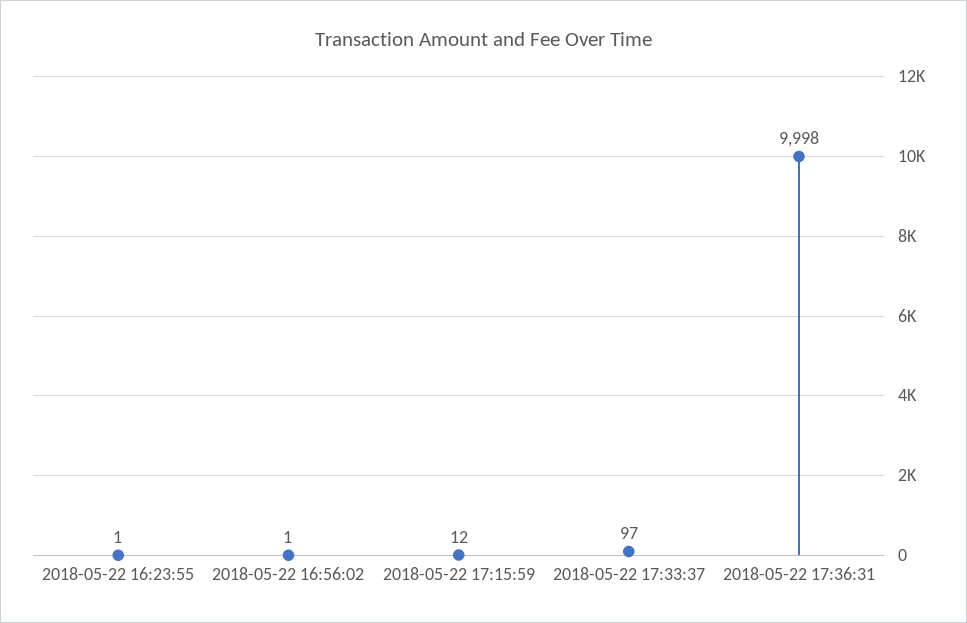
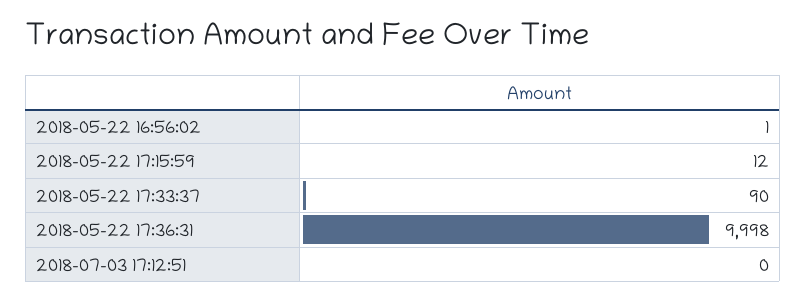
2018-05-22 16:23:55: 1 -> none
2018-05-22 17:33:37: 97 -> 90
2018-07-03 17:12:51: none -> 0

